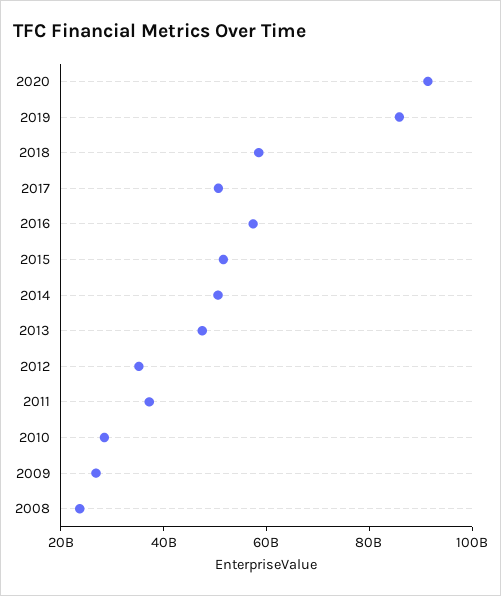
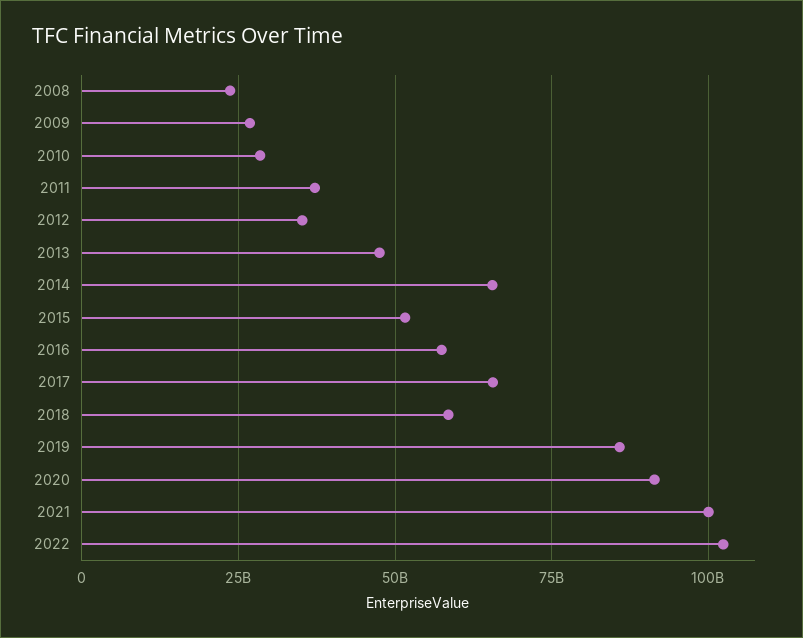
2017: 50000000000 -> 65000000000
2014: 50000000000 -> 65000000000
2021: none -> 100000000000
2022: none -> 102500000000

